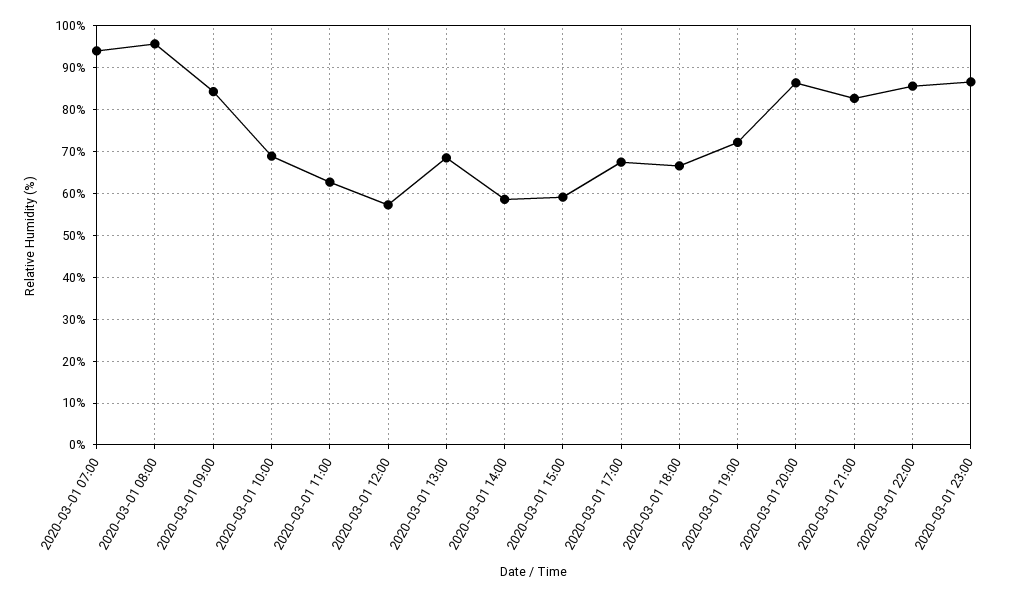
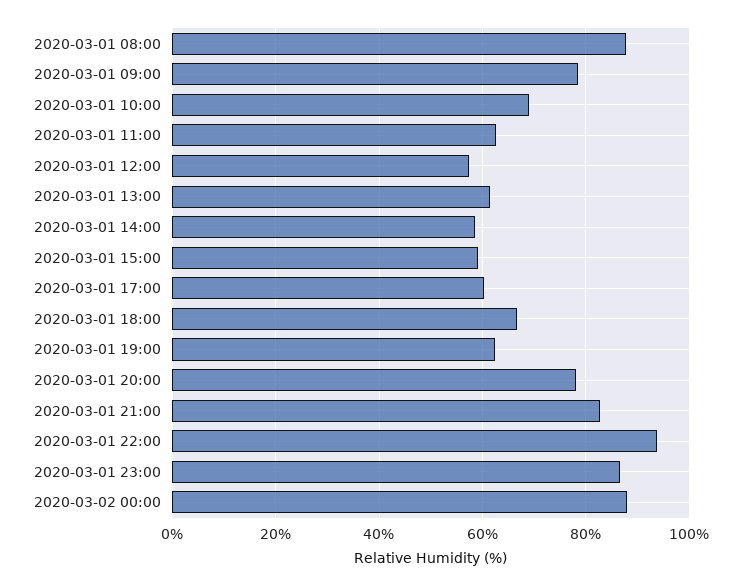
2020-03-01 07:00: 94 -> none
2020-03-01 08:00: 96 -> 88
2020-03-01 09:00: 84 -> 78
2020-03-01 13:00: 68 -> 62
2020-03-01 17:00: 68 -> 60
2020-03-01 19:00: 72 -> 62
2020-03-01 20:00: 86 -> 78
2020-03-01 22:00: 86 -> 94
2020-03-02 00:00: none -> 88

